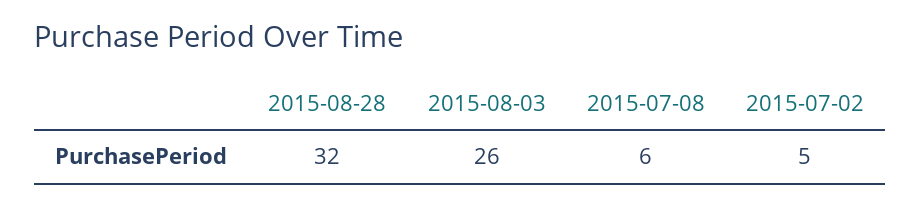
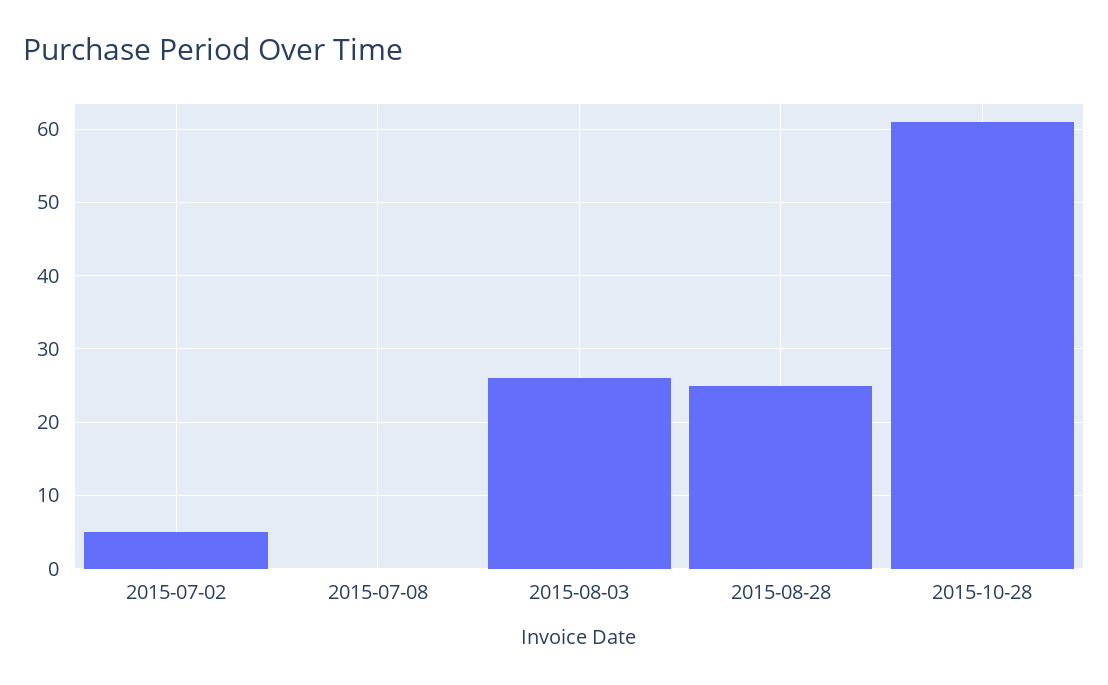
2015-08-28: 32 -> 25
2015-07-08: 6 -> 0
2015-10-28: none -> 61

